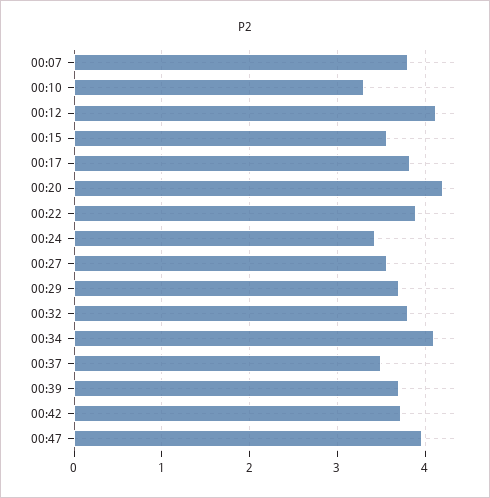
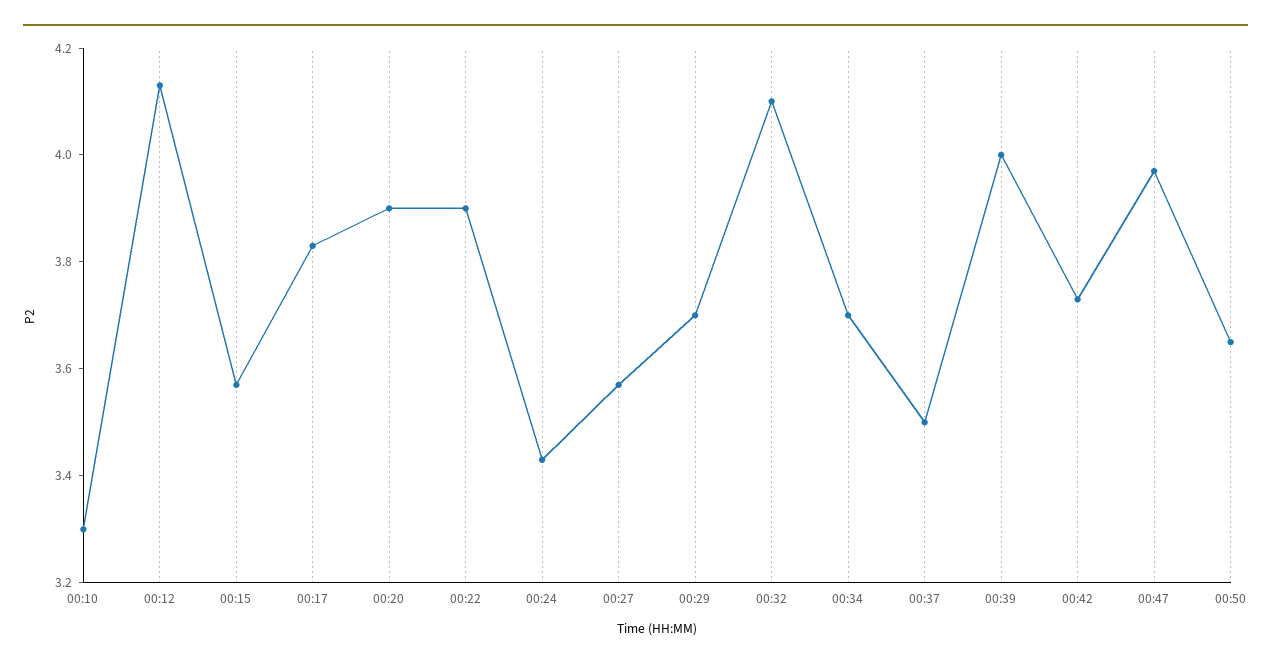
00:07: 3.8 -> none
00:20: 4.2 -> 3.9
00:32: 3.8 -> 4.1
00:34: 4.1 -> 3.7
00:39: 3.7 -> 4
00:50: none -> 3.65

